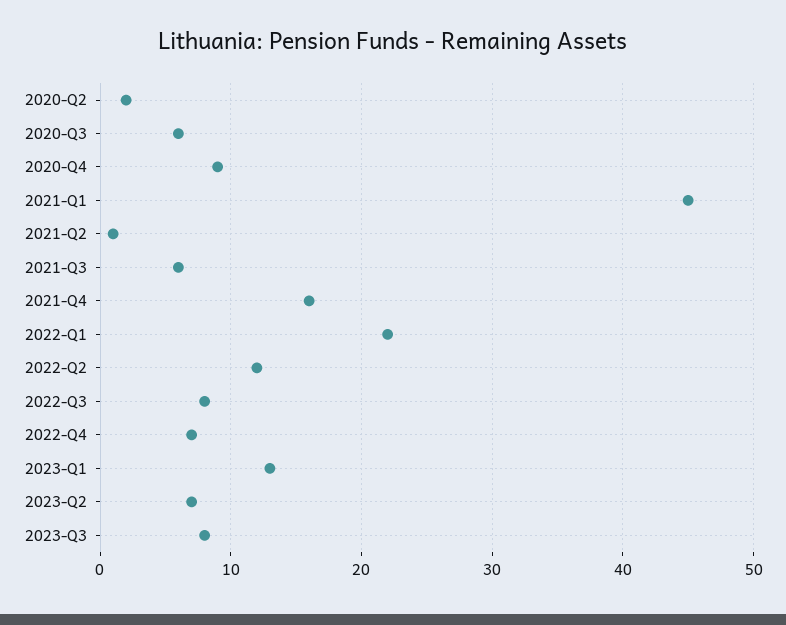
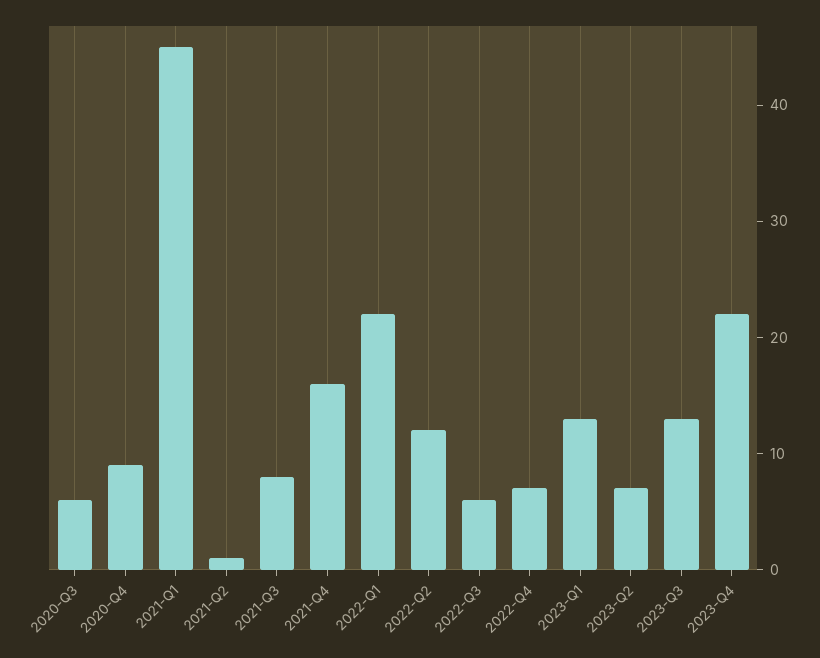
2020-Q2: 2 -> none
2021-Q3: 6 -> 8
2022-Q3: 8 -> 6
2023-Q3: 8 -> 13
2023-Q4: none -> 22

